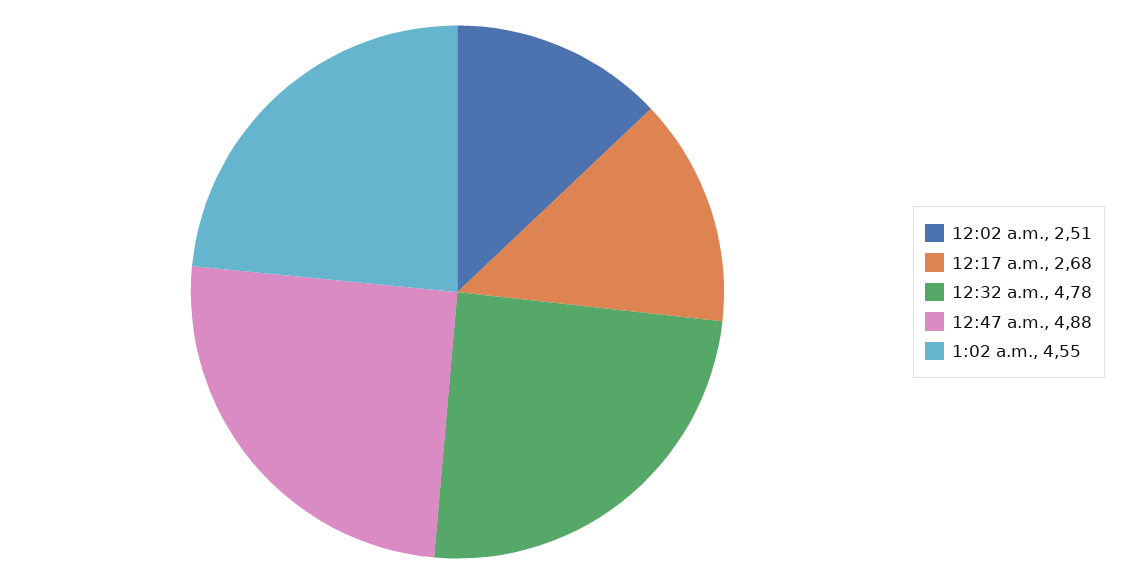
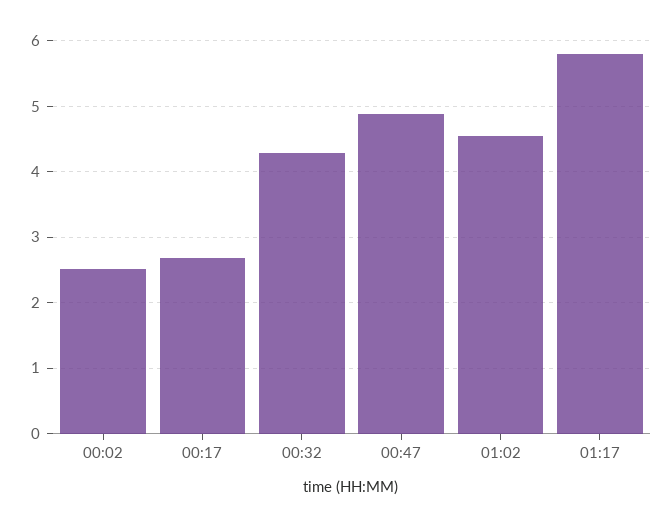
12:32 a.m.: 4.78 -> 4.3
01:17: none -> 5.8

